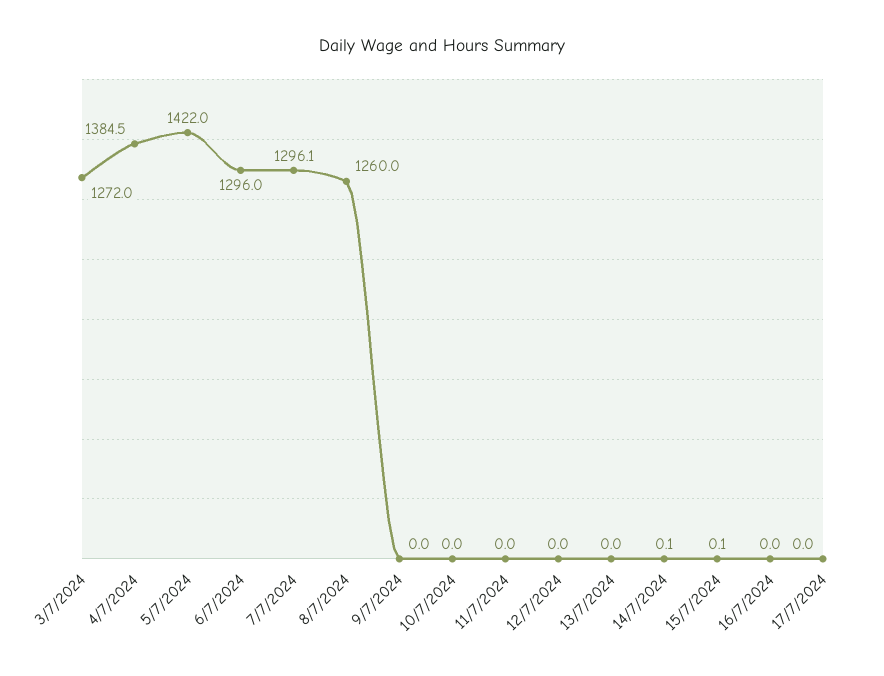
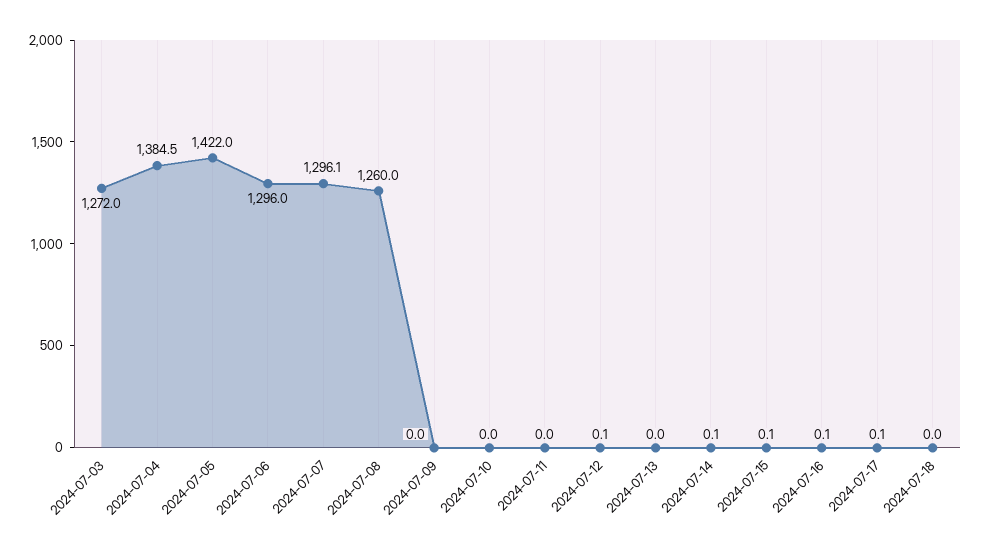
12/7/2024: 0 -> 0.1
16/7/2024: 0 -> 0.1
17/7/2024: 0 -> 0.1
2024-07-18: none -> 0

